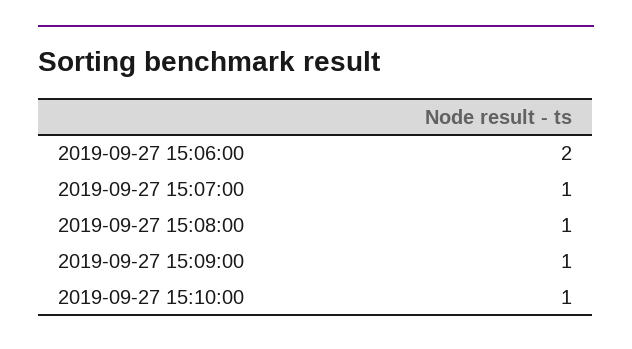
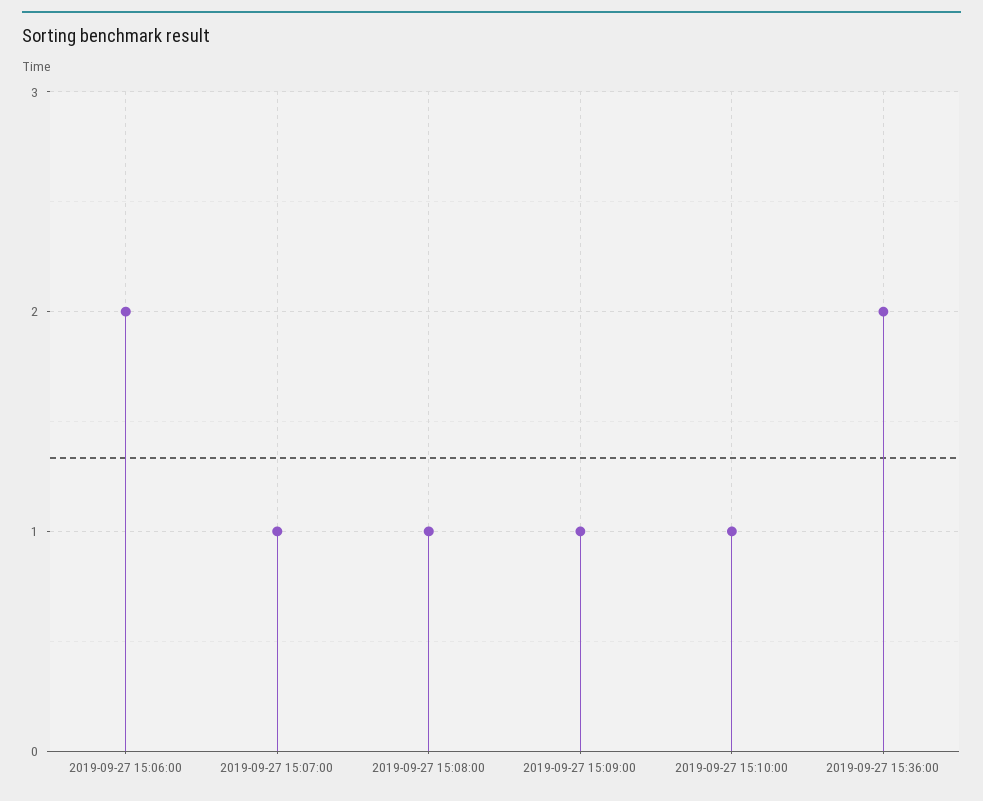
2019-09-27 15:36:00: none -> 2

